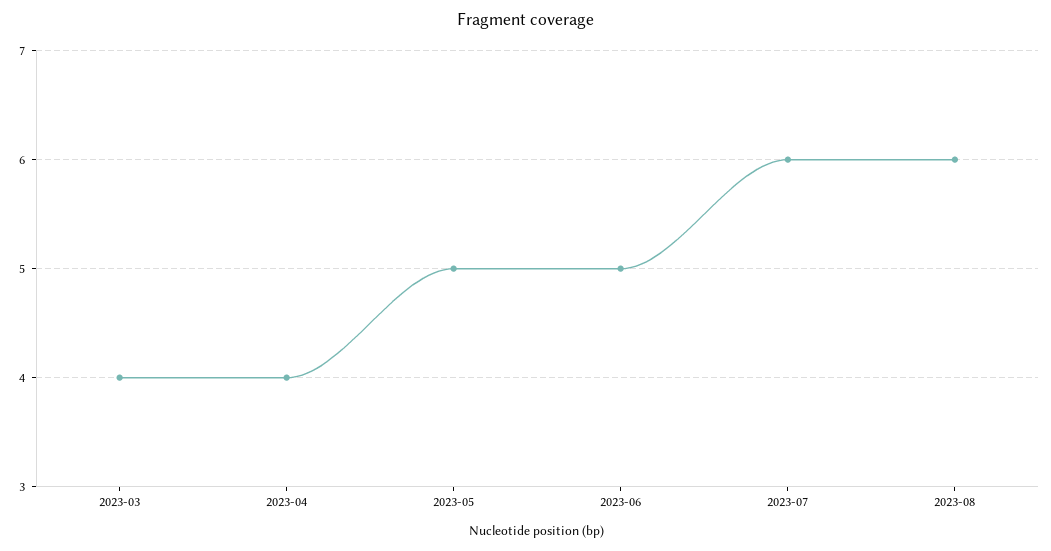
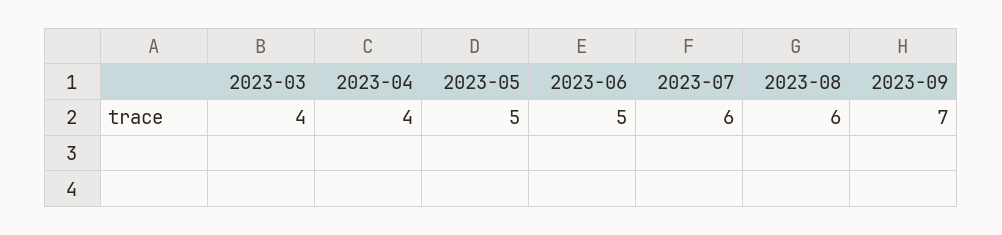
2023-09: none -> 7

